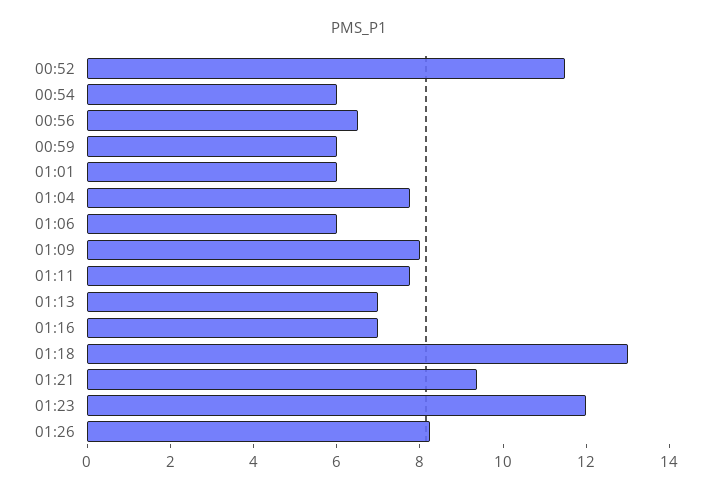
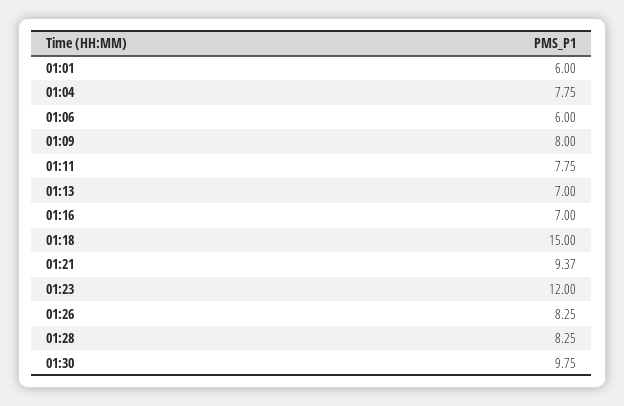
00:52: 11.5 -> none
00:54: 6 -> none
00:56: 6.5 -> none
00:59: 6 -> none
01:18: 13 -> 15
01:28: none -> 8.25
01:30: none -> 9.75

